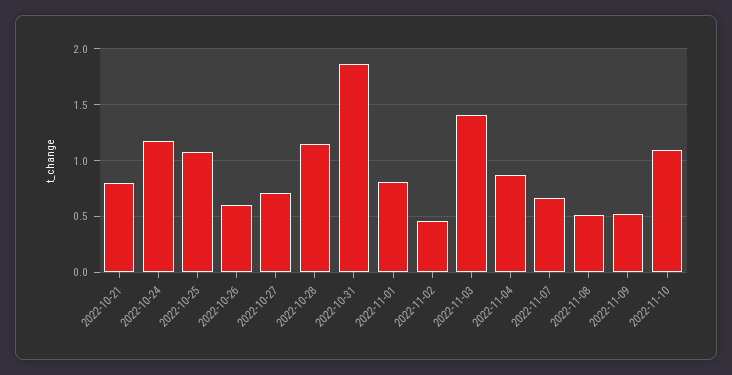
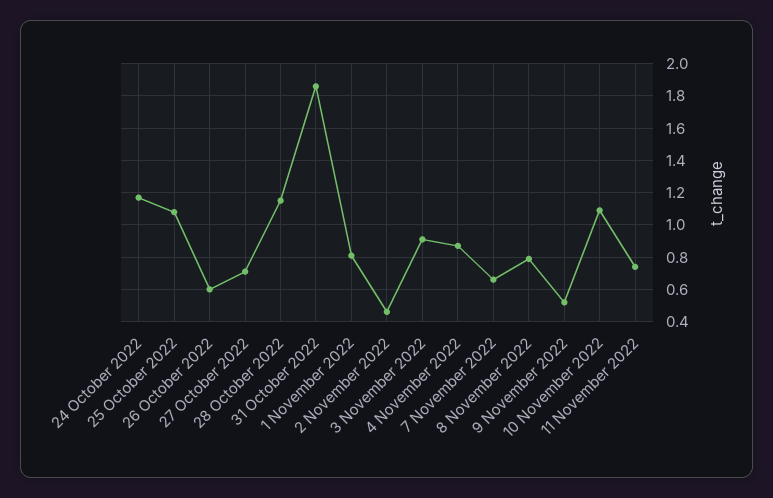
2022-10-21: 0.8 -> none
2022-11-03: 1.4 -> 0.9
2022-11-08: 0.5 -> 0.8
11 November 2022: none -> 0.75

